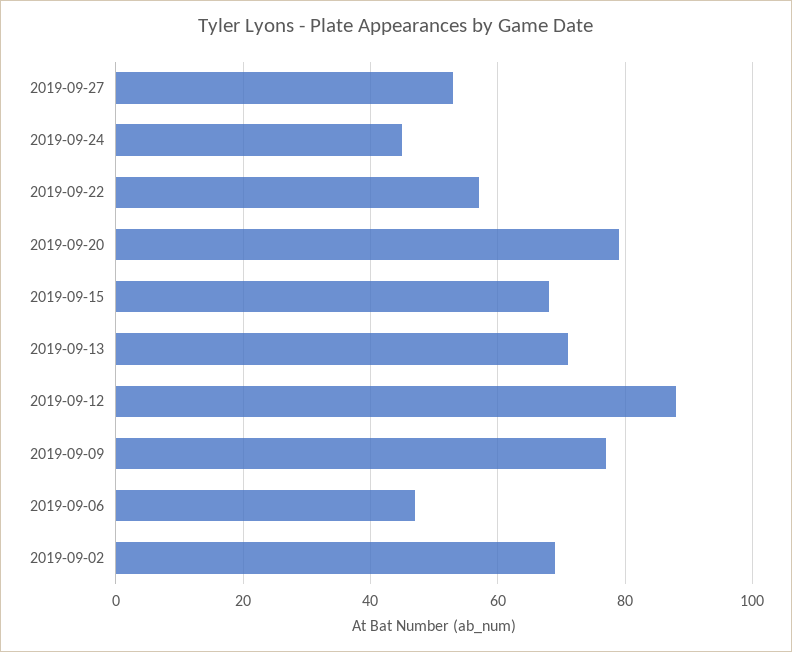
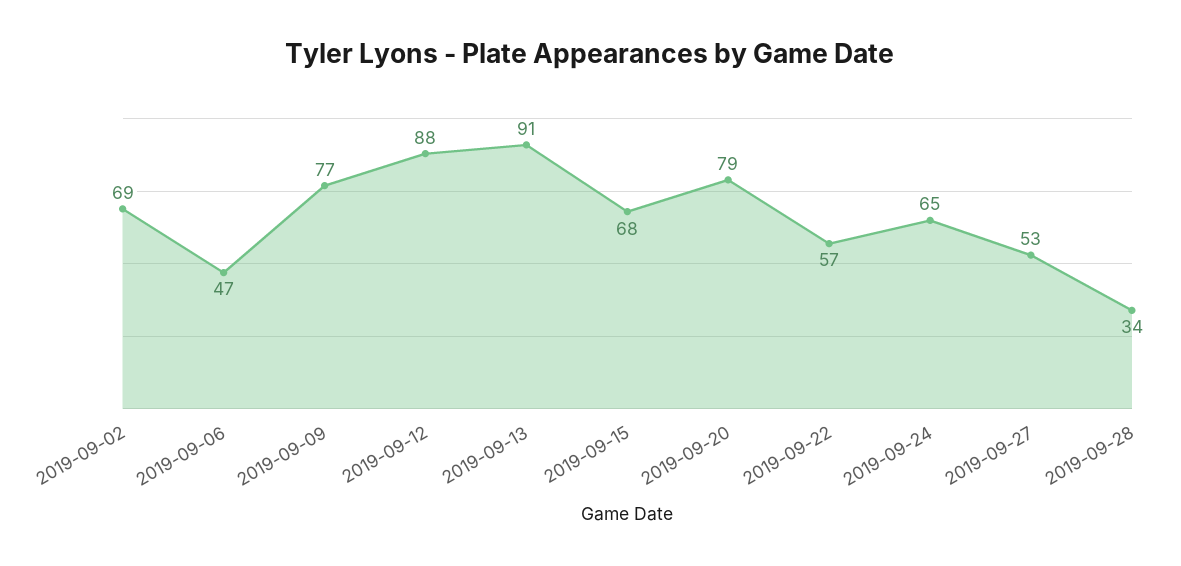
2019-09-24: 45 -> 65
2019-09-13: 70 -> 91
2019-09-28: none -> 34

